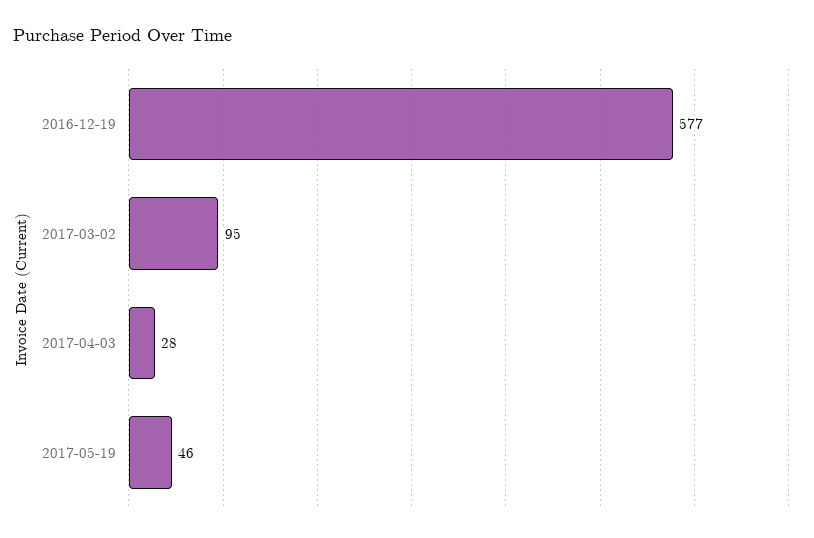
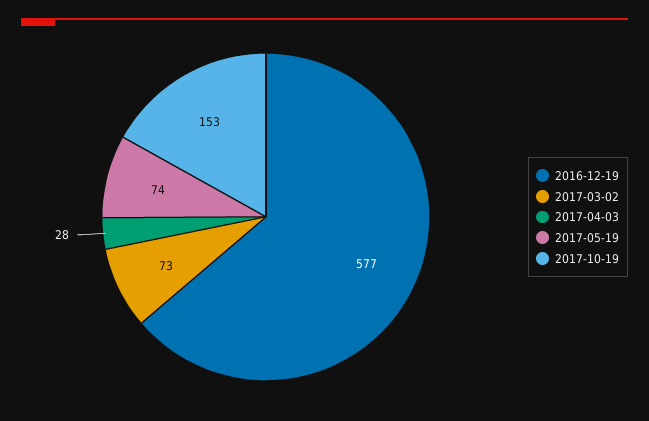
2017-03-02: 95 -> 73
2017-05-19: 46 -> 74
2017-10-19: none -> 153

